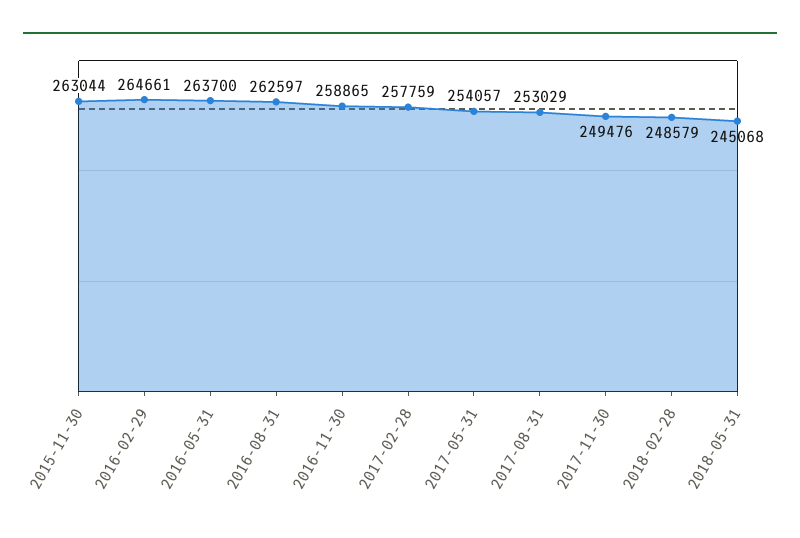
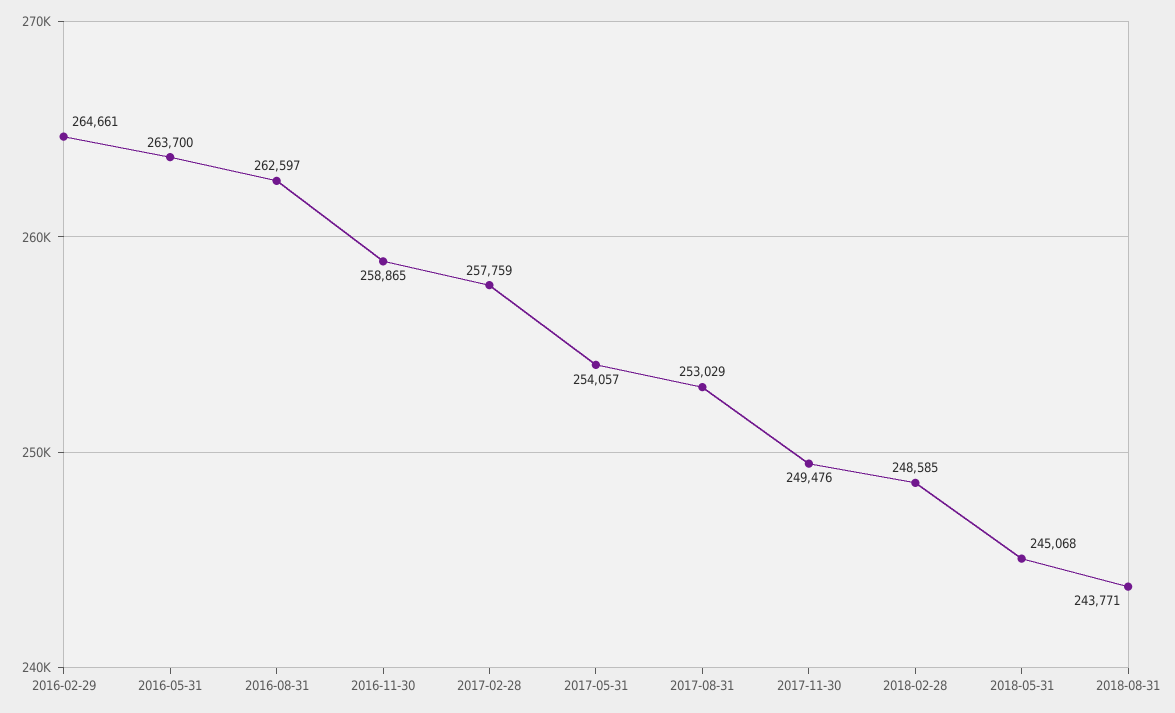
2015-11-30: 263044 -> none
2018-02-28: 248579 -> 248585
2018-08-31: none -> 243771

